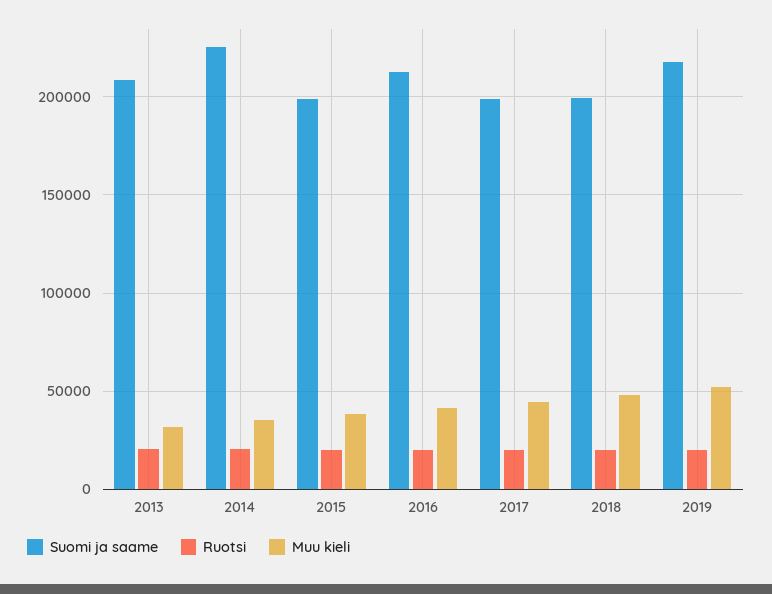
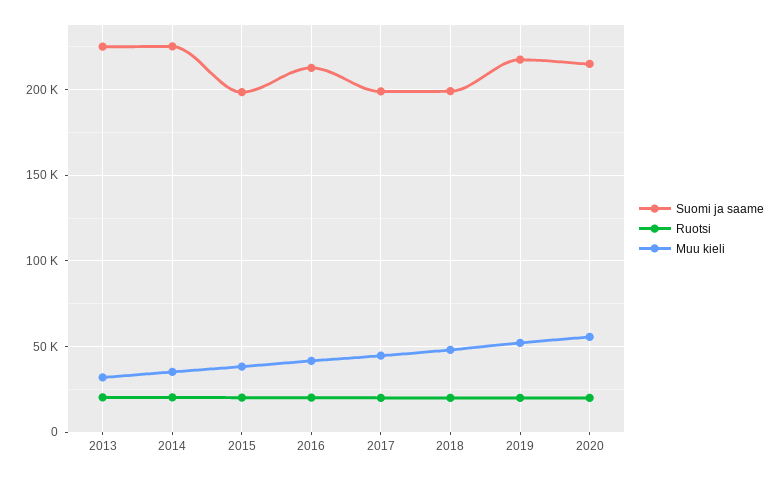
Suomi ja saame, 2013: 210000 -> 225000
Suomi ja saame, 2020: none -> 215000
Ruotsi, 2020: none -> 20000
Muu kieli, 2020: none -> 55000

